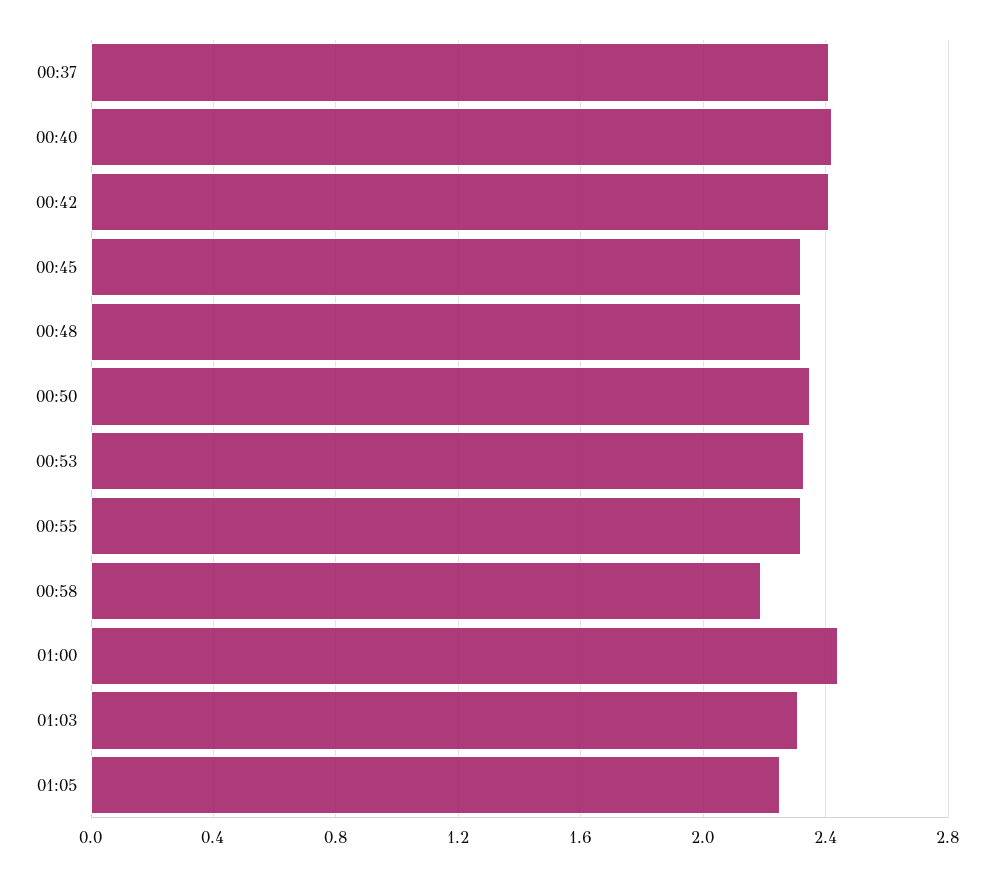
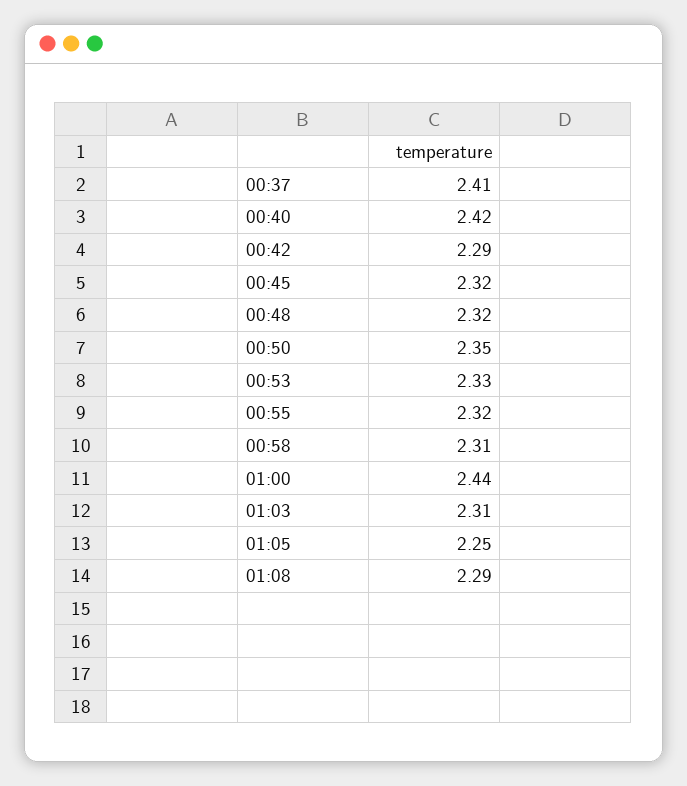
00:42: 2.4 -> 2.29
00:58: 2.2 -> 2.31
01:08: none -> 2.29

